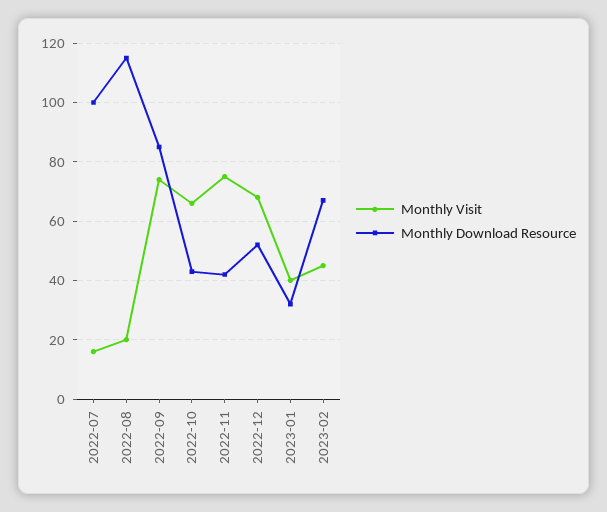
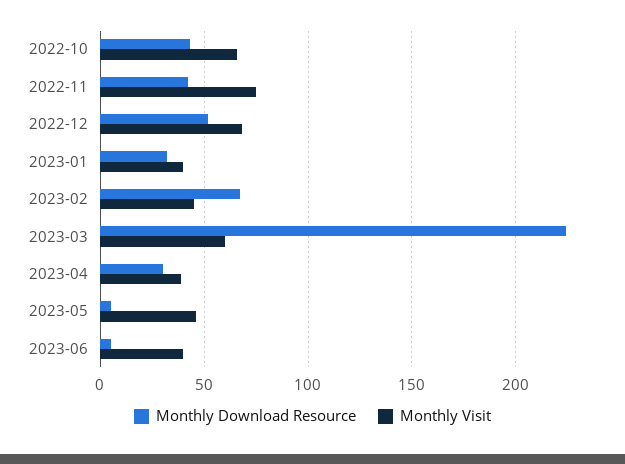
Monthly Visit, 2022-07: 15 -> none
Monthly Download Resource, 2022-07: 100 -> none
Monthly Visit, 2022-08: 20 -> none
Monthly Download Resource, 2022-08: 115 -> none
Monthly Visit, 2022-09: 75 -> none
Monthly Download Resource, 2022-09: 85 -> none
Monthly Download Resource, 2023-03: none -> 225
Monthly Visit, 2023-03: none -> 60
Monthly Download Resource, 2023-04: none -> 30
Monthly Visit, 2023-04: none -> 40
Monthly Download Resource, 2023-05: none -> 5
Monthly Visit, 2023-05: none -> 45
Monthly Download Resource, 2023-06: none -> 5
Monthly Visit, 2023-06: none -> 40

